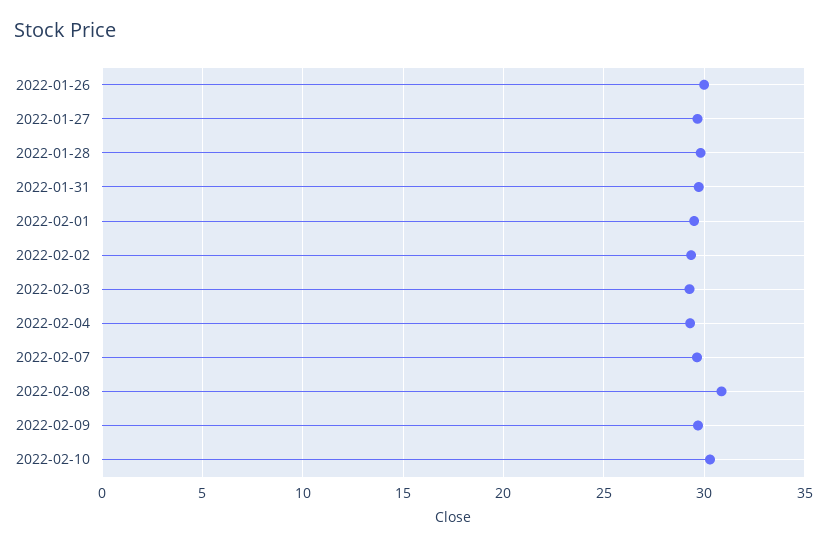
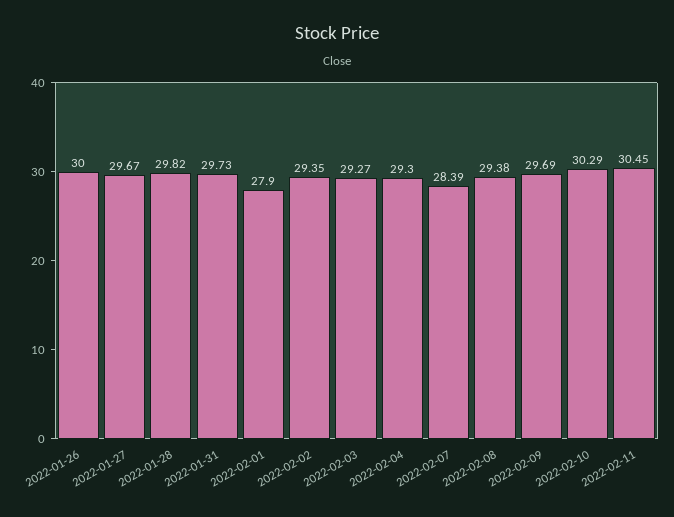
2022-02-01: 29.5 -> 27.9
2022-02-07: 29.5 -> 28.39
2022-02-08: 31 -> 29.38
2022-02-11: none -> 30.45

